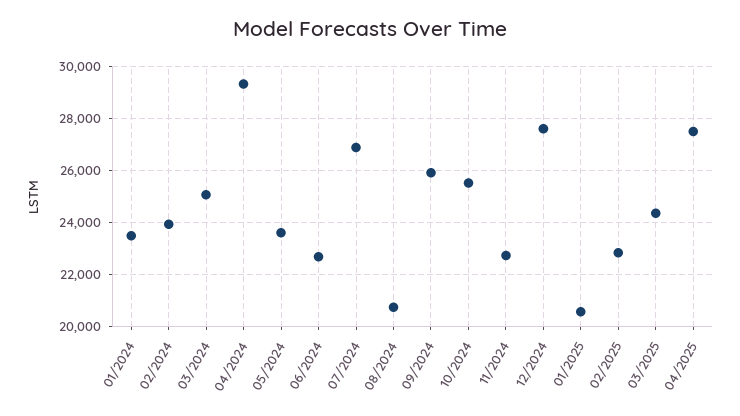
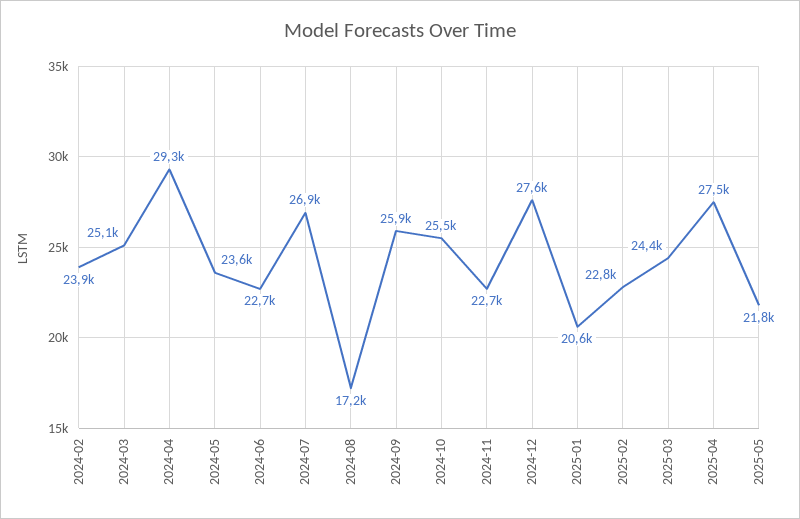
01/2024: 23500 -> none
08/2024: 20750 -> 17200
2025-05: none -> 21800

